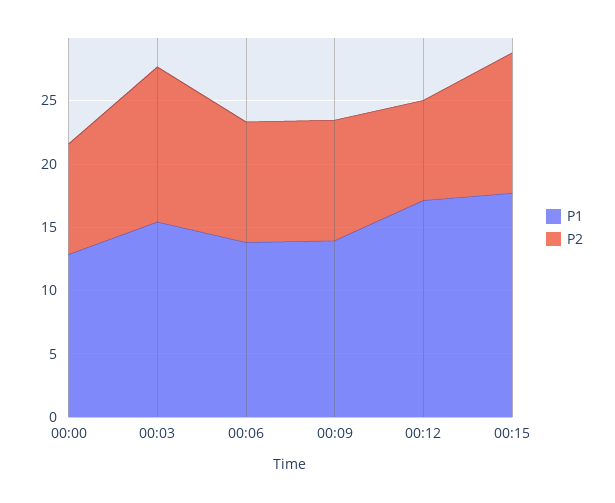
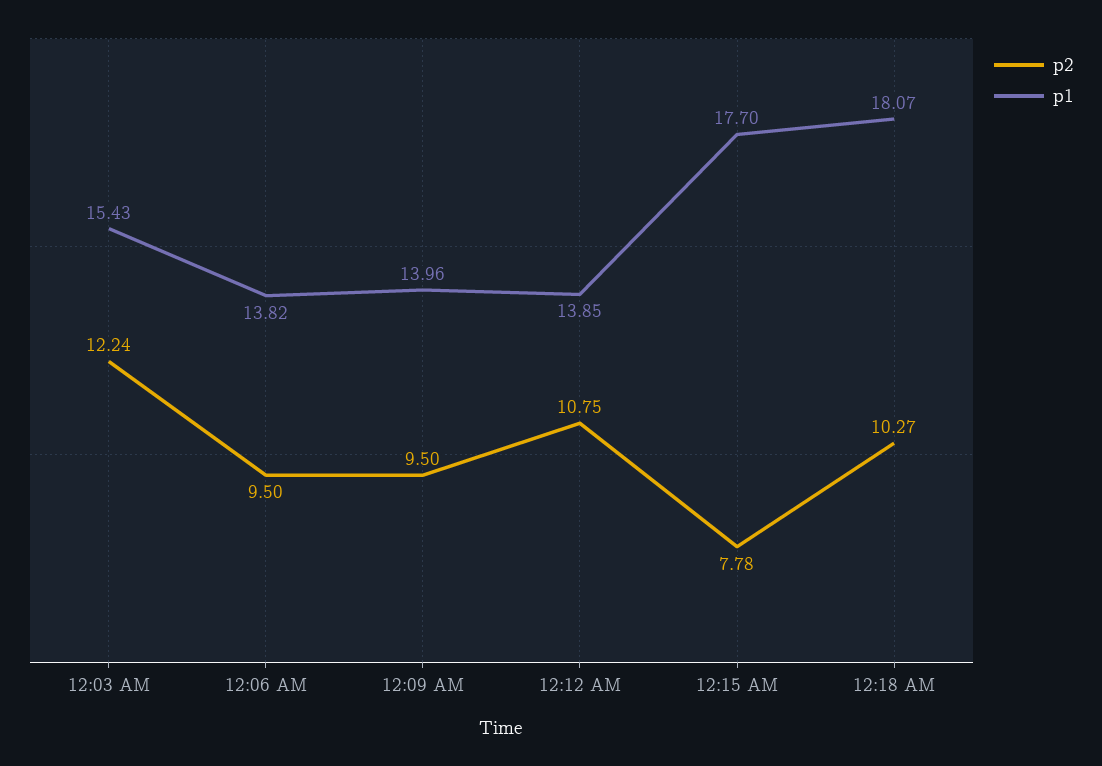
P1, 00:00: 13 -> none
P2, 00:00: 9 -> none
P1, 00:12: 17 -> 13.85
P2, 00:12: 8 -> 10.75
P2, 00:15: 11 -> 7.78
P2, 12:18 AM: none -> 10.27
P1, 12:18 AM: none -> 18.07

